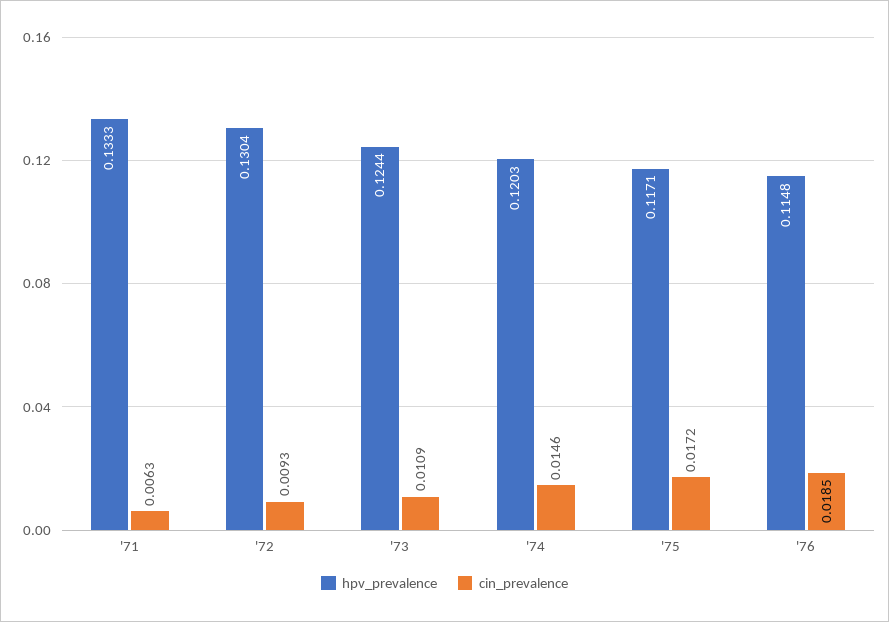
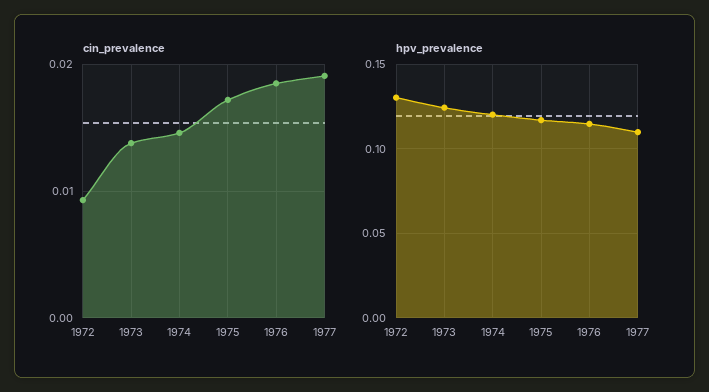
hpv_prevalence, '71: 0.1333 -> none
cin_prevalence, '71: 0.0063 -> none
cin_prevalence, '73: 0.0109 -> 0.014
cin_prevalence, 1977: none -> 0.019
hpv_prevalence, 1977: none -> 0.11

